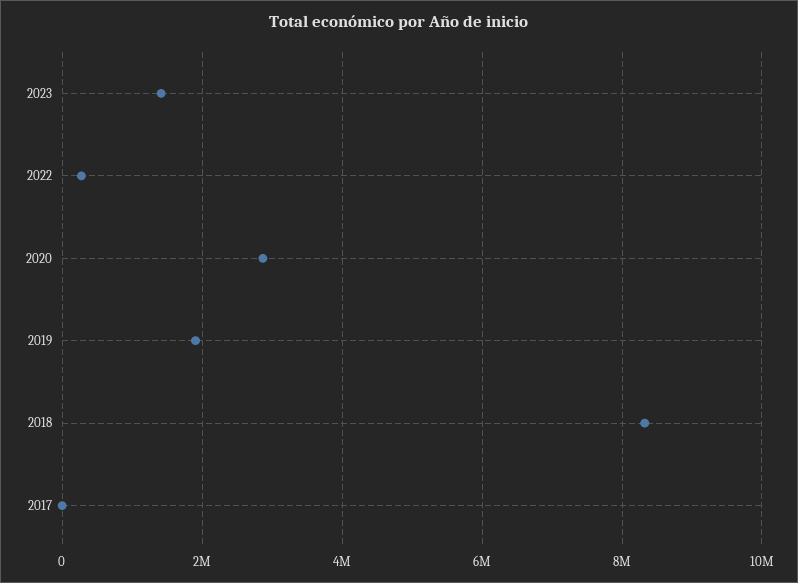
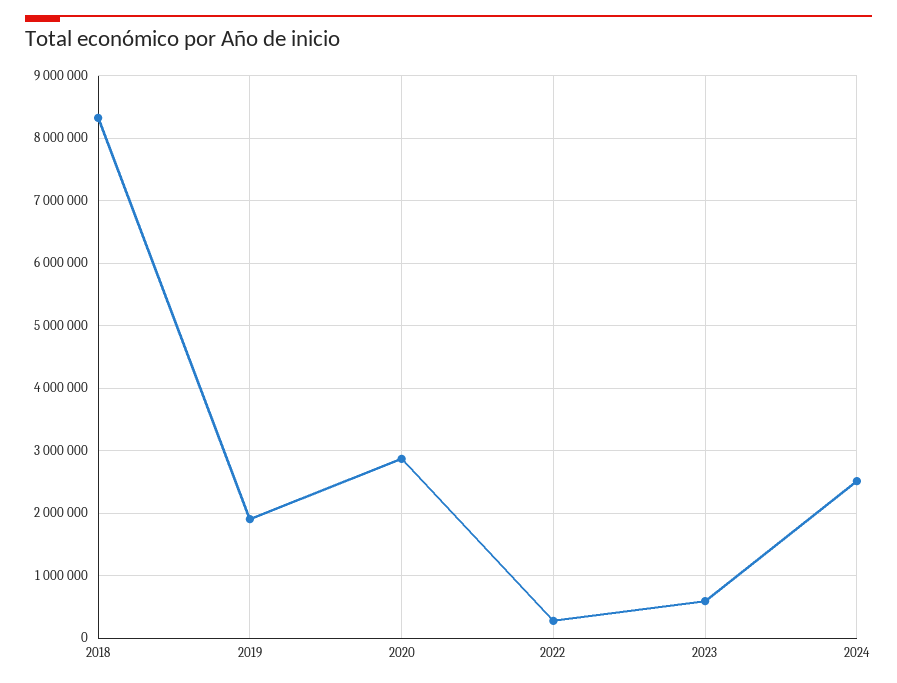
2023: 1400000 -> 600000
2017: 0 -> none
2024: none -> 2500000

